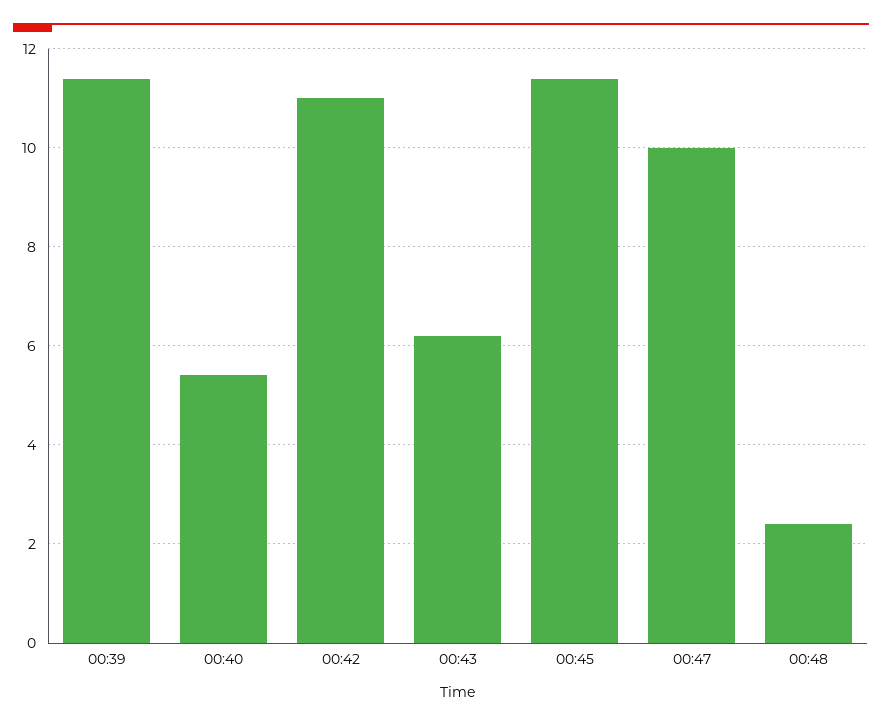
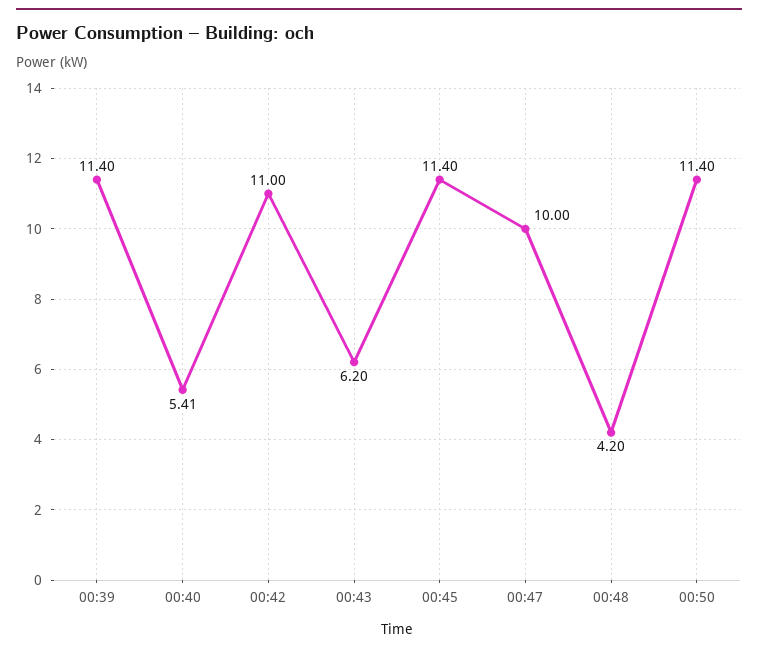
00:48: 2.4 -> 4.2
00:50: none -> 11.4

